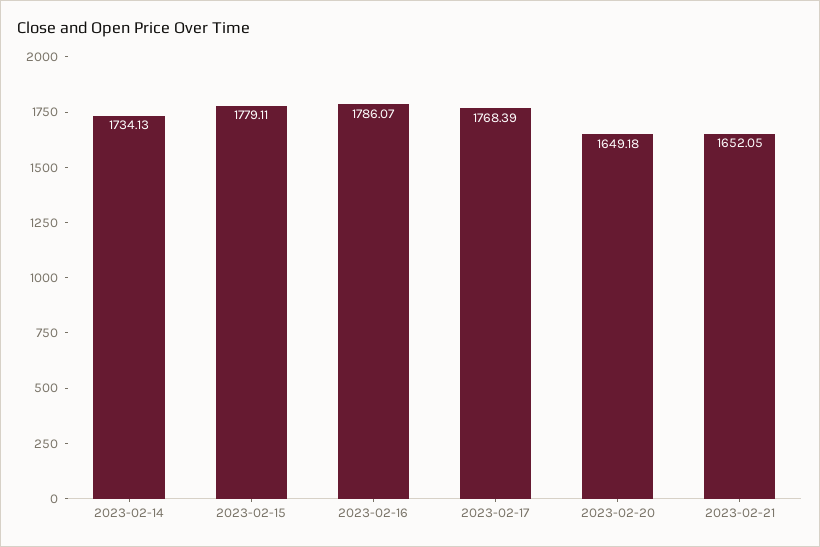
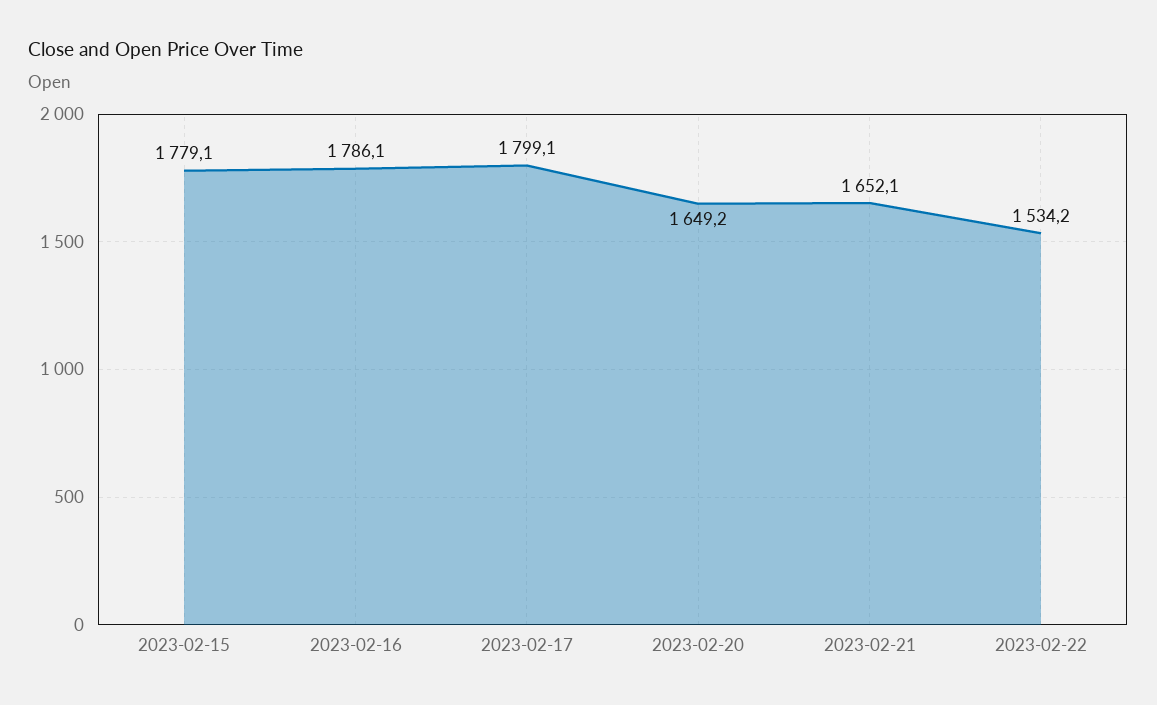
2023-02-14: 1734.13 -> none
2023-02-17: 1768.39 -> 1799.1
2023-02-22: none -> 1534.2

